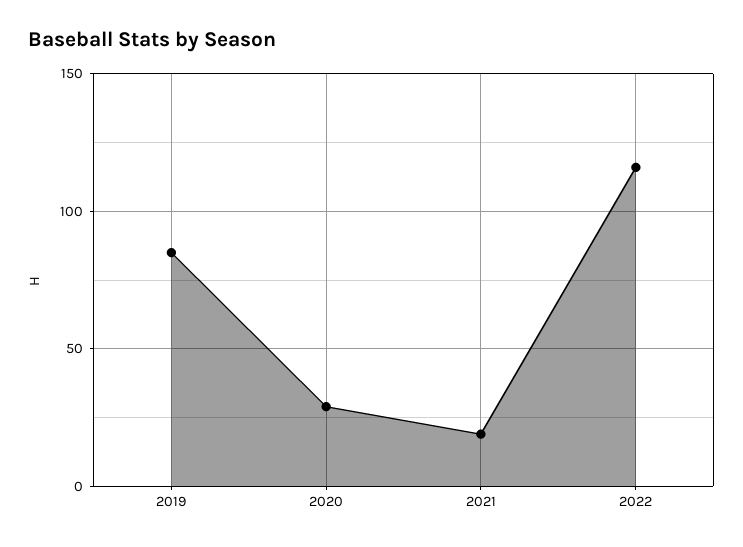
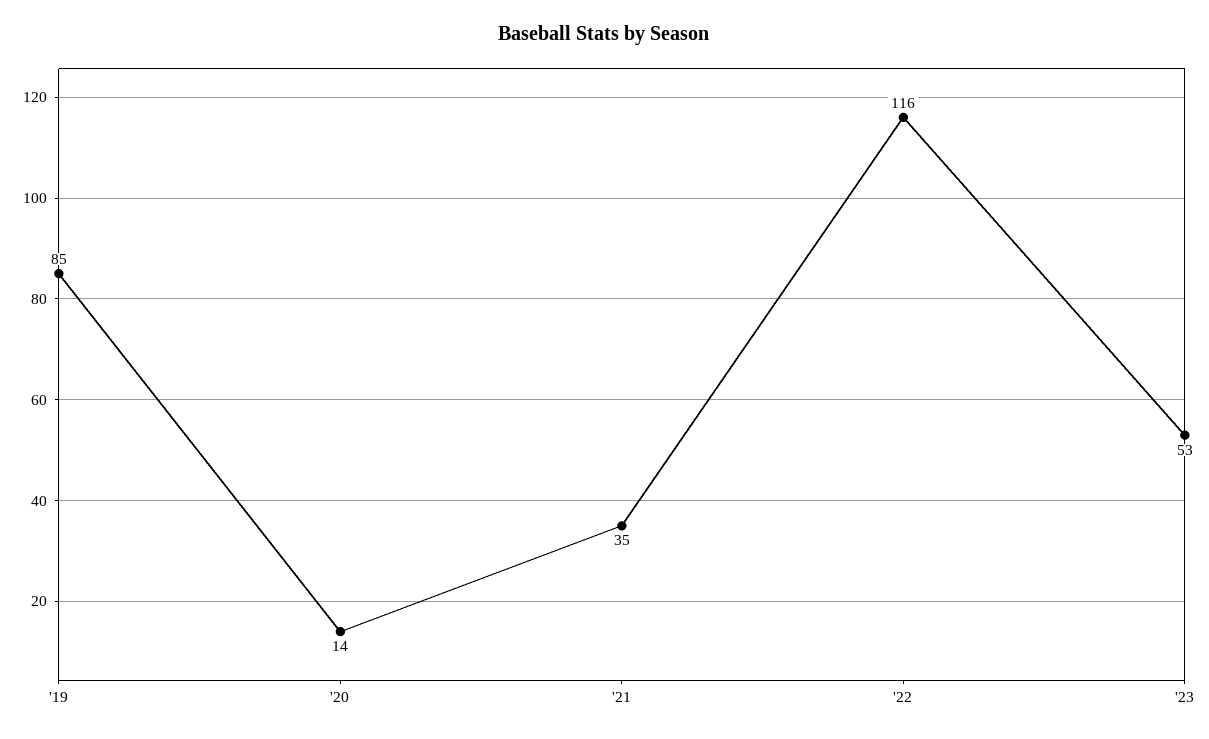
2020: 30 -> 14
2021: 20 -> 35
'23: none -> 53

